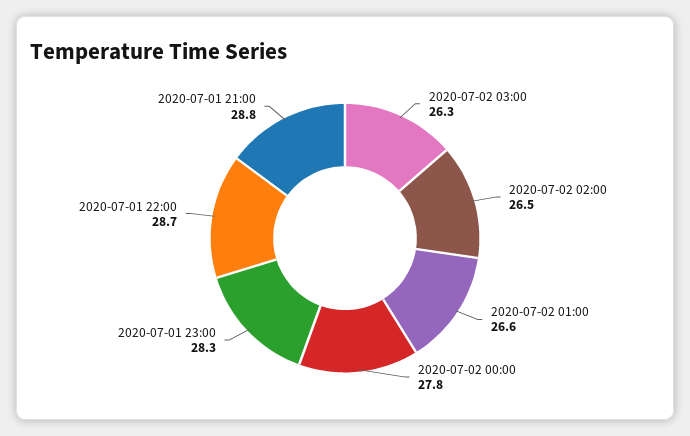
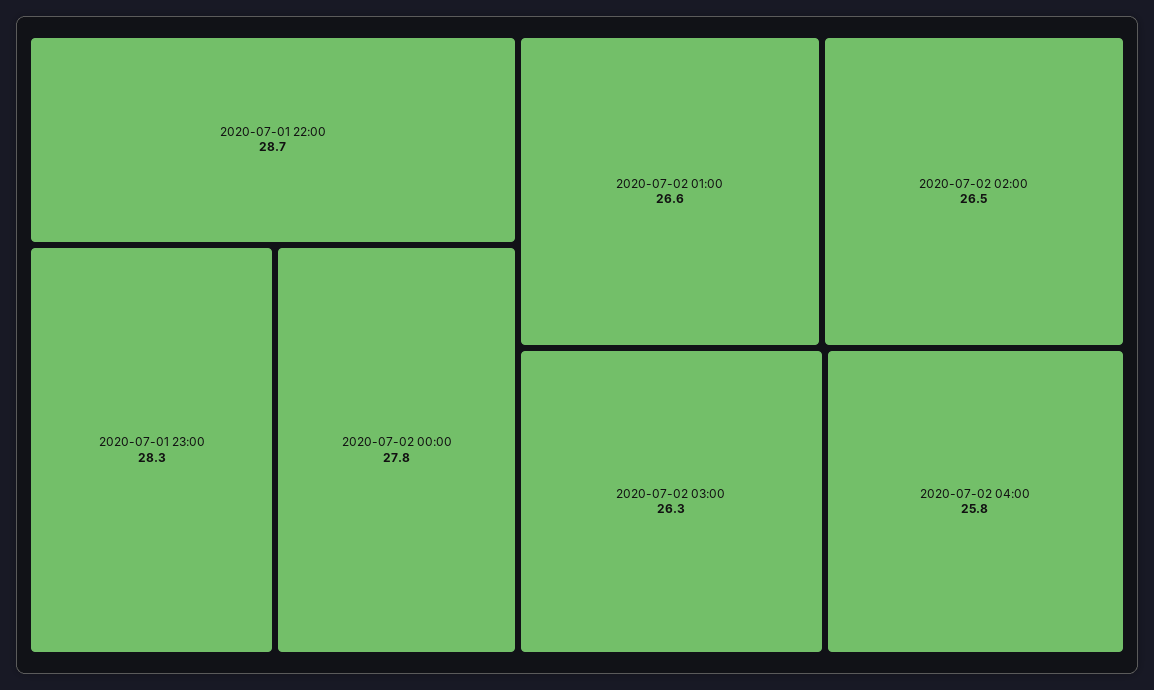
2020-07-01 21:00: 28.8 -> none
2020-07-02 04:00: none -> 25.8

